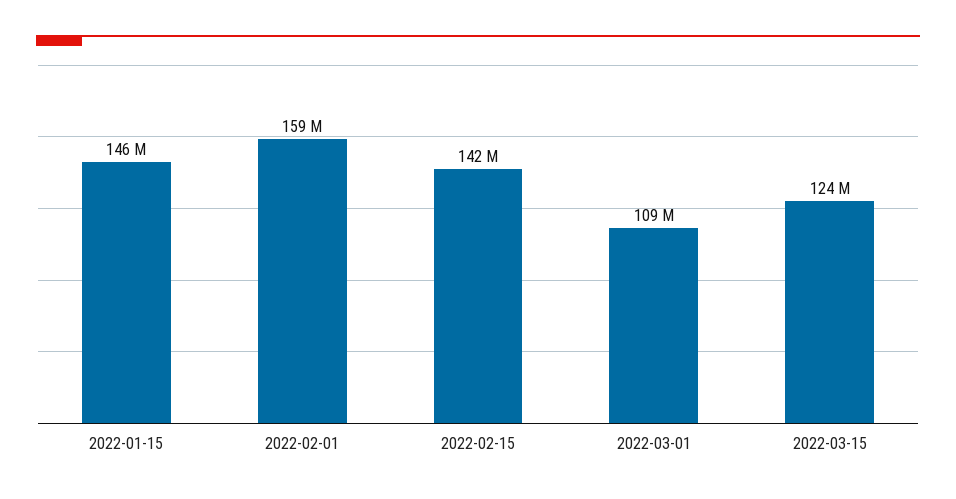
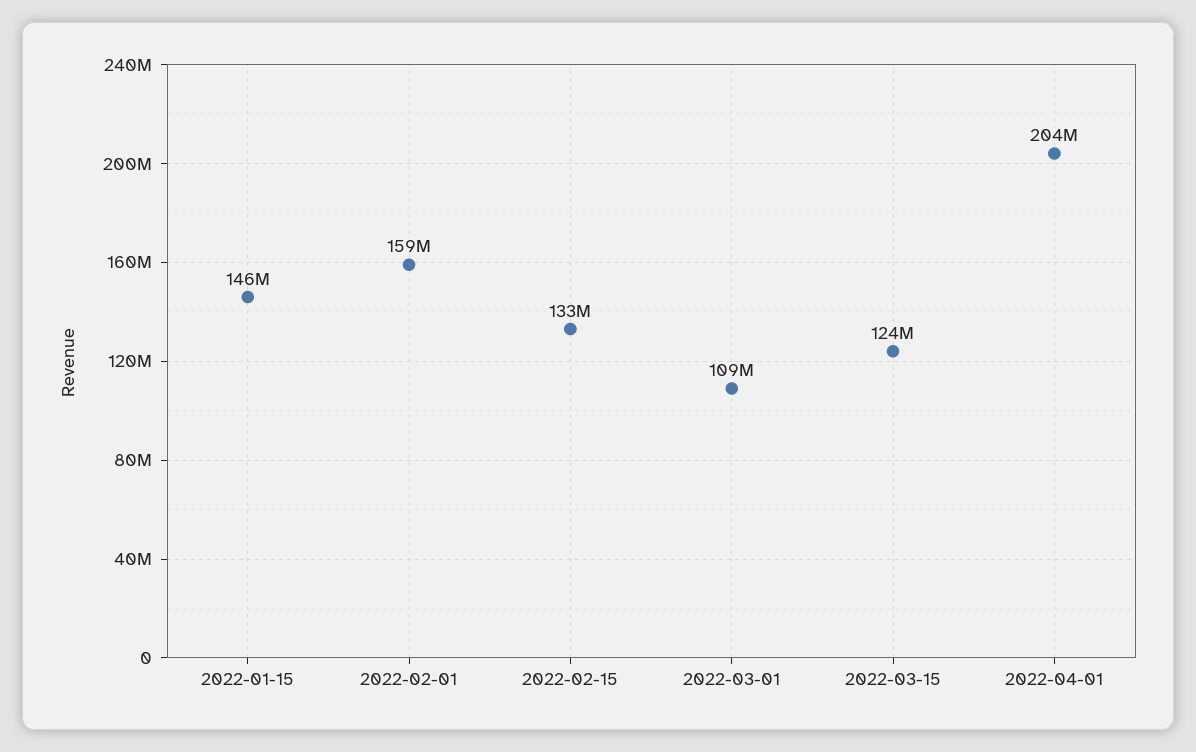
2022-02-15: 142000000 -> 133000000
2022-04-01: none -> 204000000

